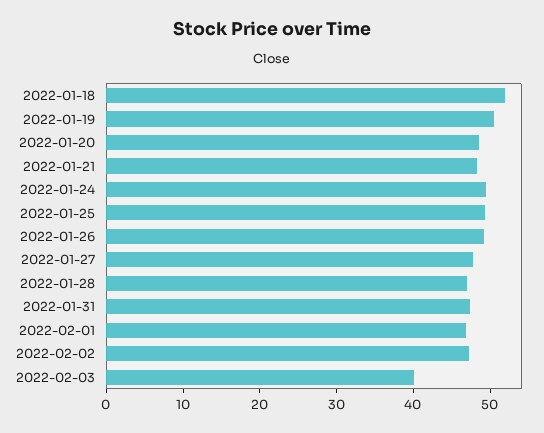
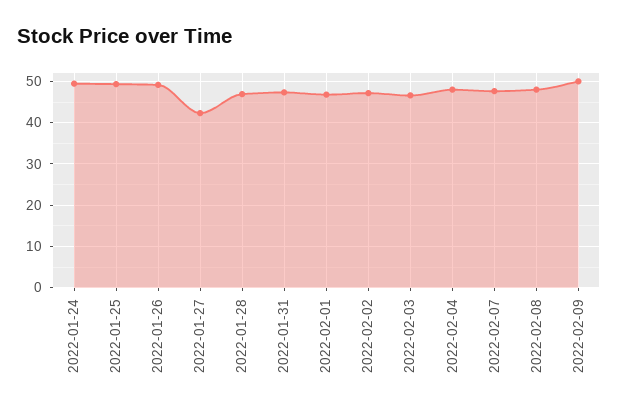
2022-01-18: 52 -> none
2022-01-19: 50 -> none
2022-01-20: 48 -> none
2022-01-21: 48 -> none
2022-01-27: 48 -> 42
2022-02-03: 40 -> 46
2022-02-04: none -> 48
2022-02-07: none -> 48
2022-02-08: none -> 48
2022-02-09: none -> 50

